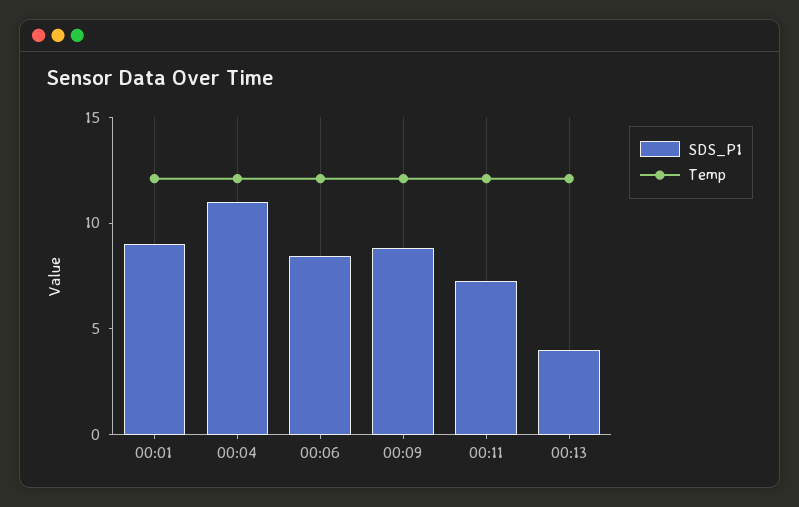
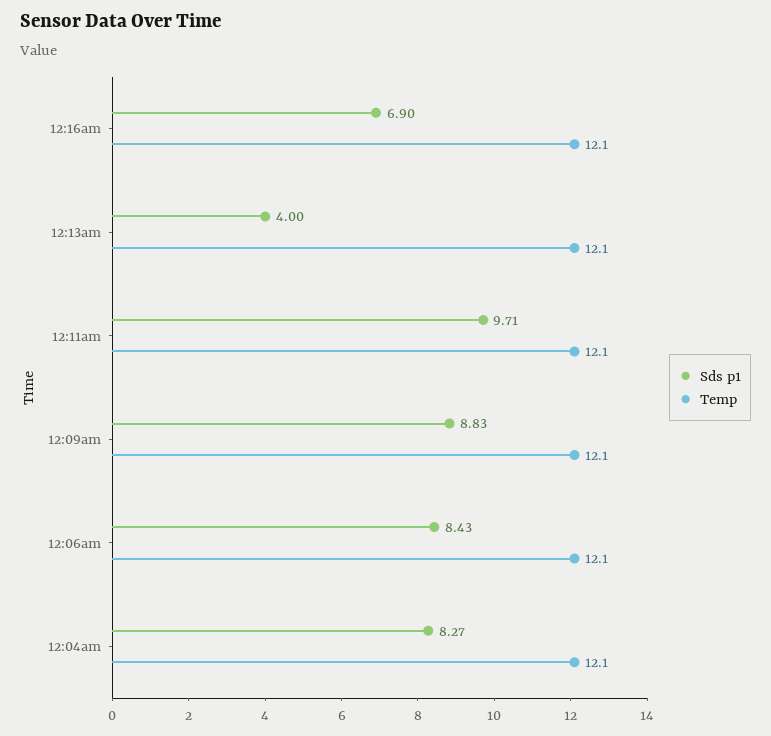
SDS_P1, 00:01: 9 -> none
Temp, 00:01: 12 -> none
SDS_P1, 00:04: 11 -> 8.27
SDS_P1, 00:11: 7 -> 9.71
SDS_P1, 12:16am: none -> 6.9
Temp, 12:16am: none -> 12.1

